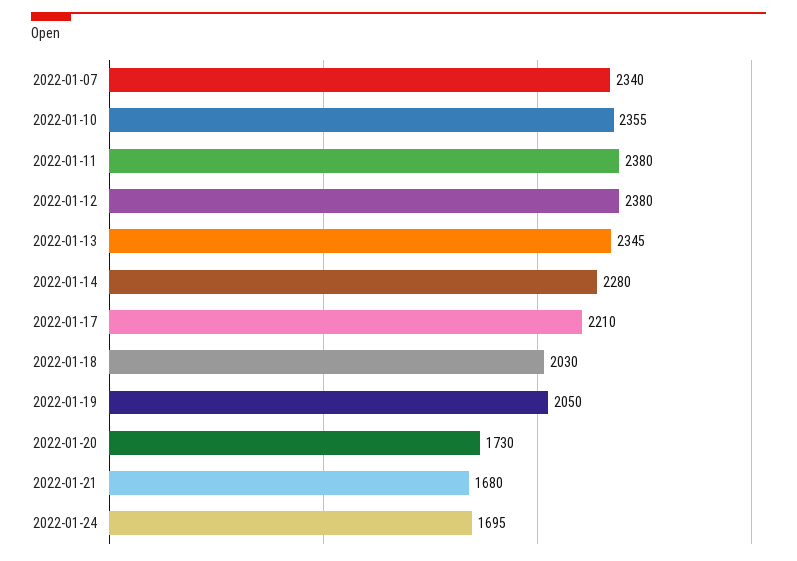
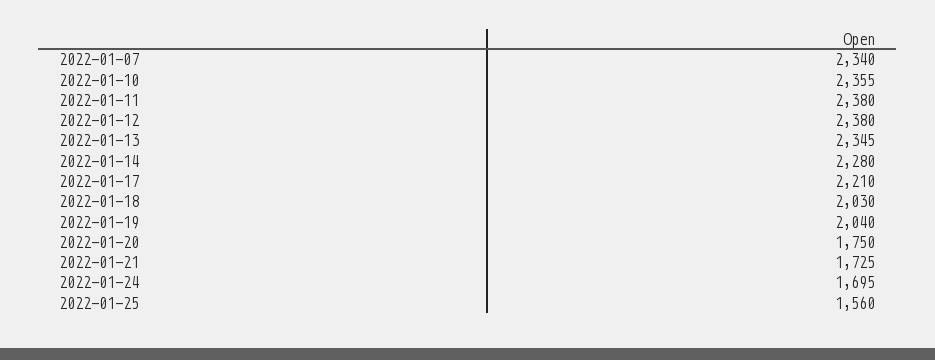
2022-01-19: 2050 -> 2040
2022-01-20: 1730 -> 1750
2022-01-21: 1680 -> 1725
2022-01-25: none -> 1560

